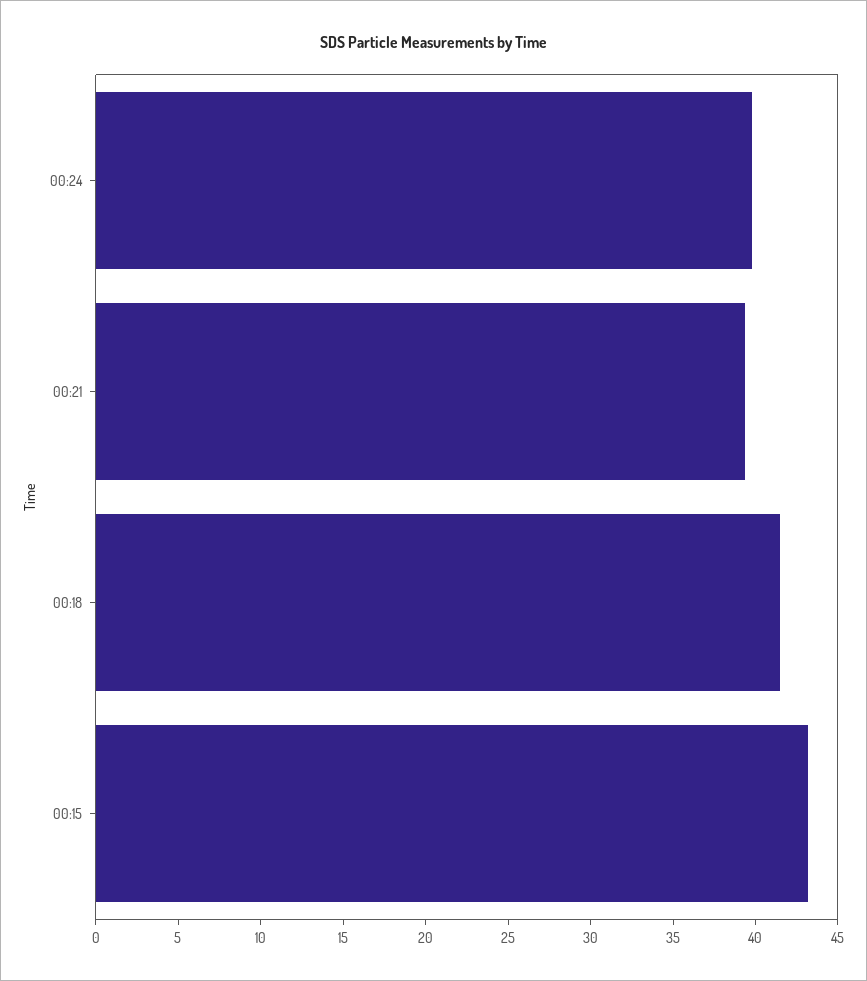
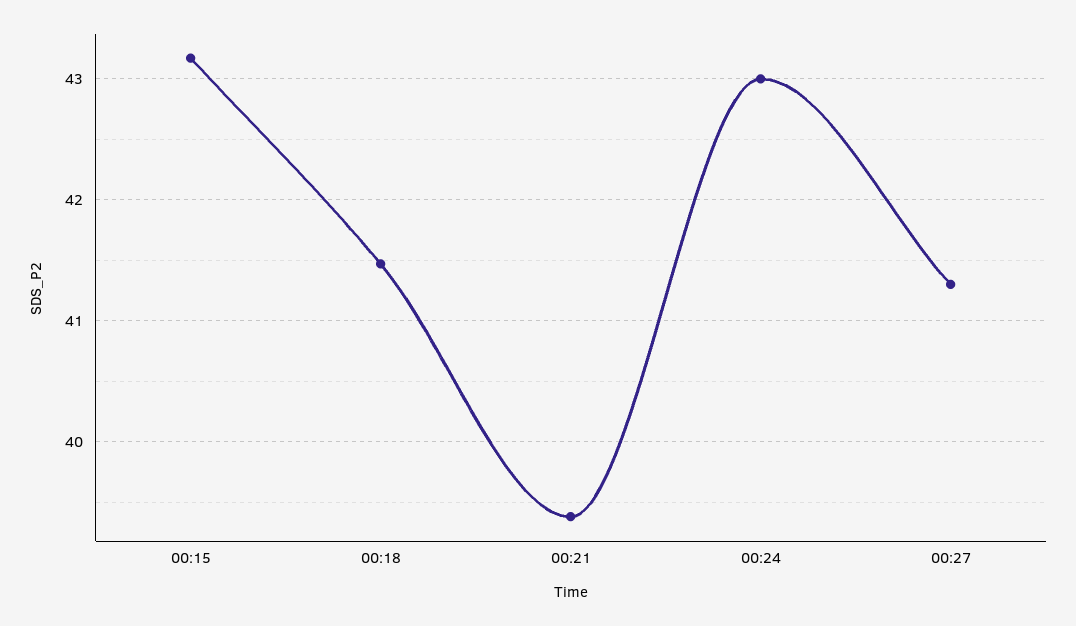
00:24: 40 -> 43
00:27: none -> 41.3

